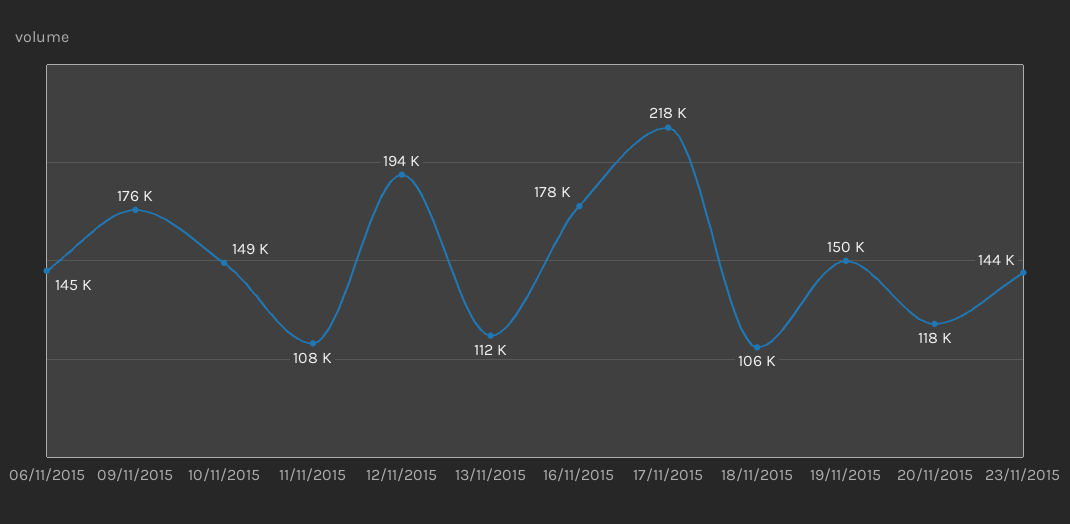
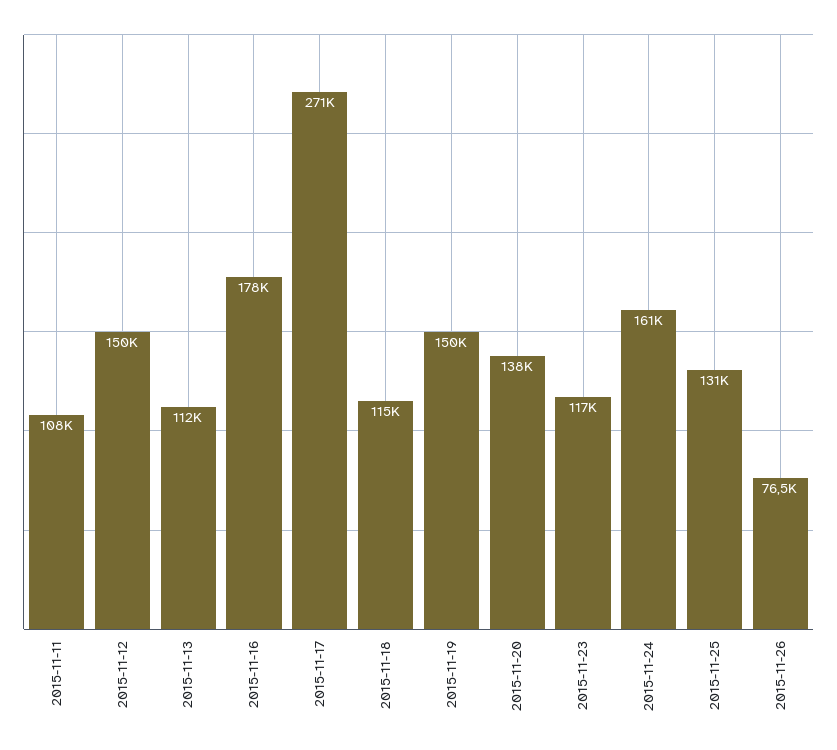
06/11/2015: 145000 -> none
09/11/2015: 176000 -> none
10/11/2015: 149000 -> none
12/11/2015: 194000 -> 150000
17/11/2015: 218000 -> 271000
18/11/2015: 106000 -> 115000
20/11/2015: 118000 -> 138000
23/11/2015: 144000 -> 117000
2015-11-24: none -> 161000
2015-11-25: none -> 131000
2015-11-26: none -> 76500

